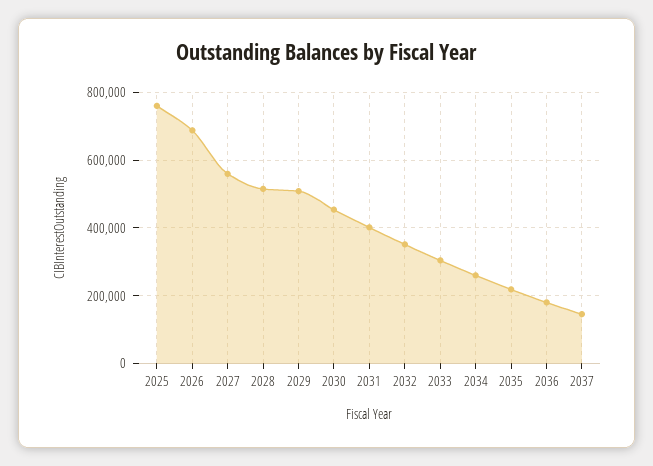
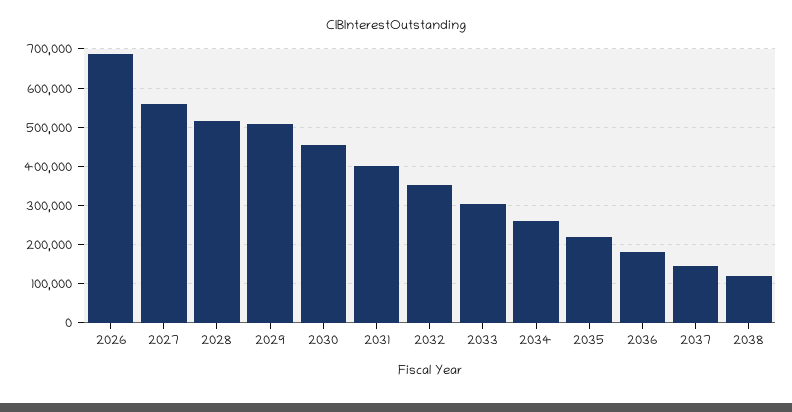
2025: 760000 -> none
2038: none -> 120000

